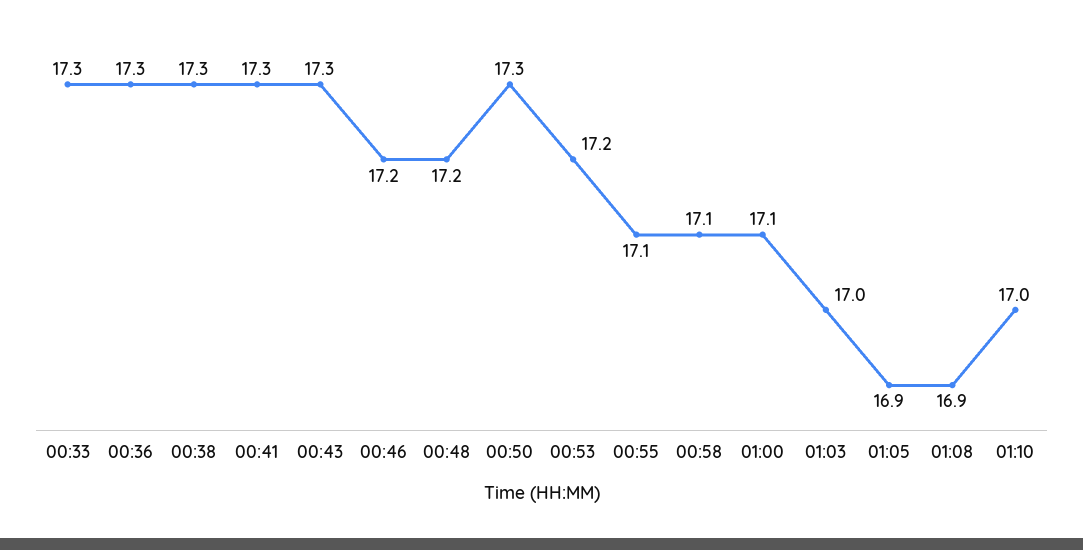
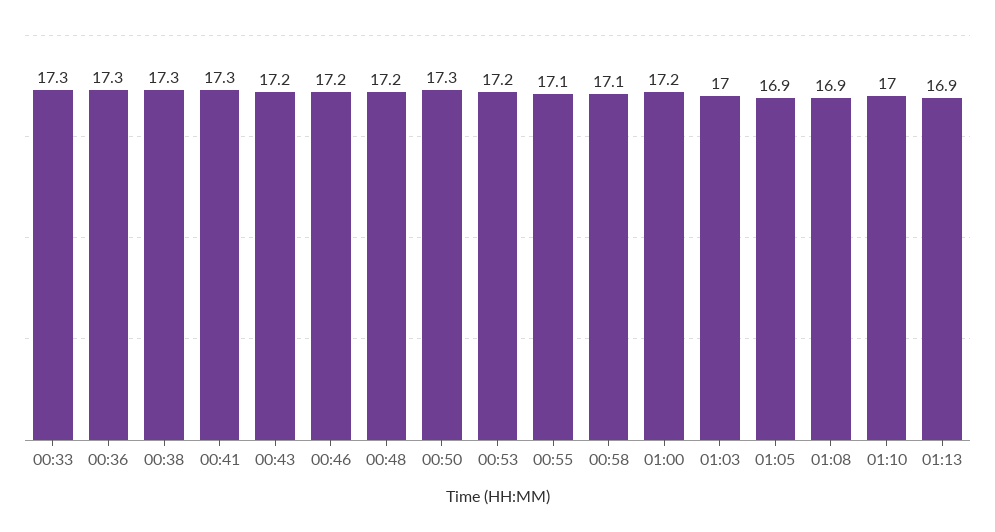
00:43: 17.3 -> 17.2
01:00: 17.1 -> 17.2
01:13: none -> 16.9

